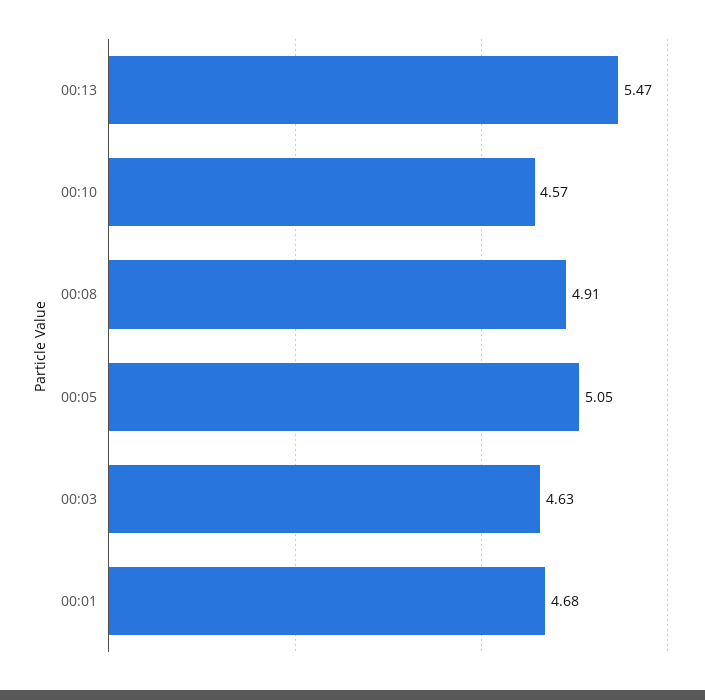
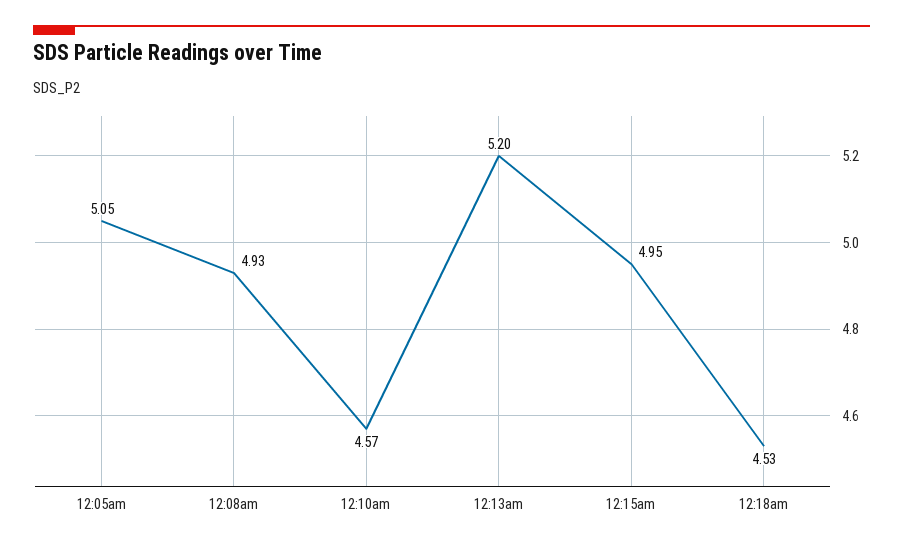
00:13: 5.47 -> 5.2
00:08: 4.91 -> 4.93
00:03: 4.63 -> none
00:01: 4.68 -> none
12:15am: none -> 4.95
12:18am: none -> 4.53

